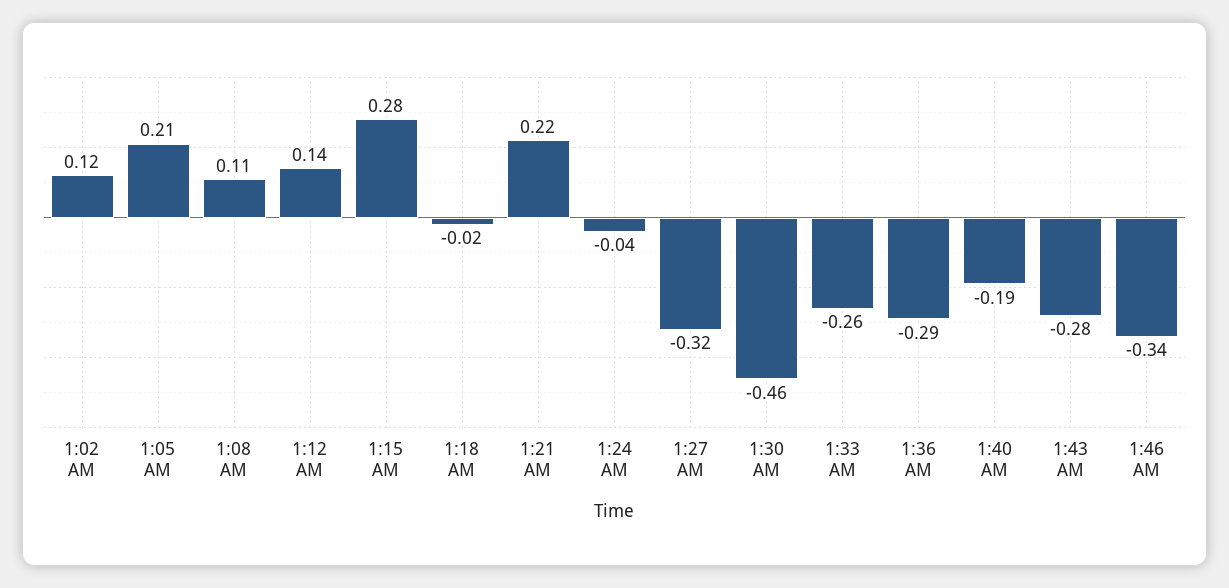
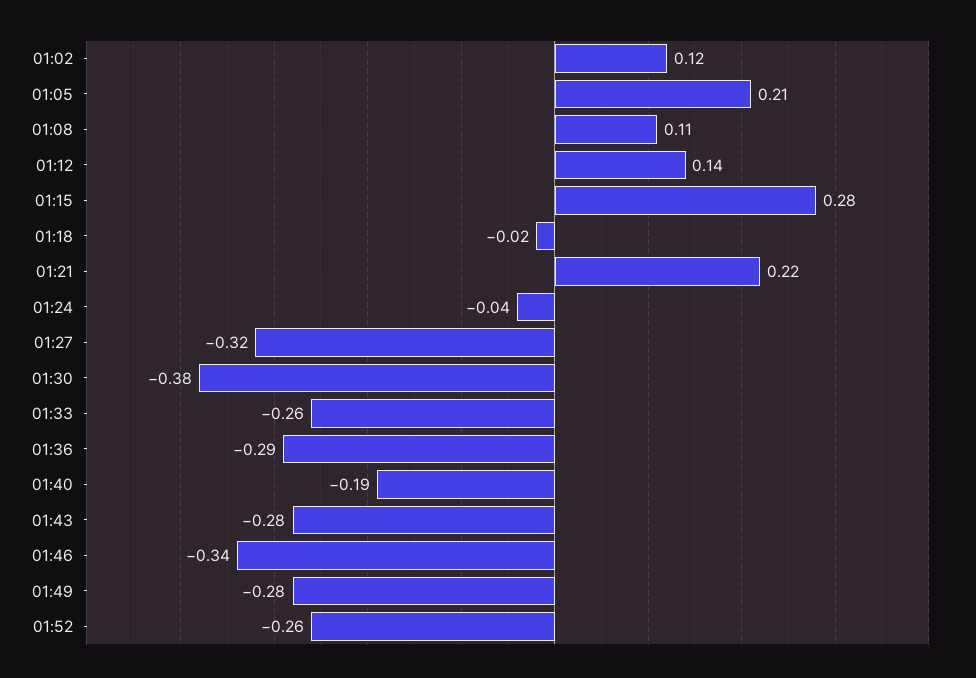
1:30 AM: -0.46 -> -0.38
01:49: none -> -0.28
01:52: none -> -0.26

